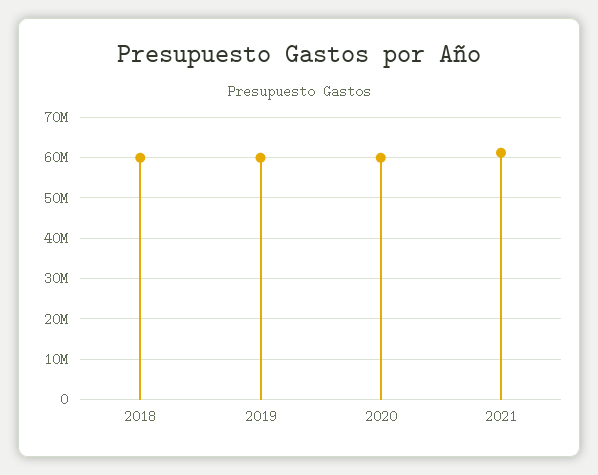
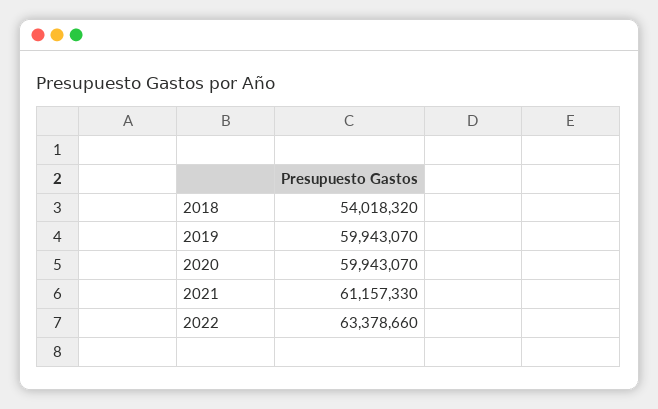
2018: 60000000 -> 54018320
2022: none -> 63378660

